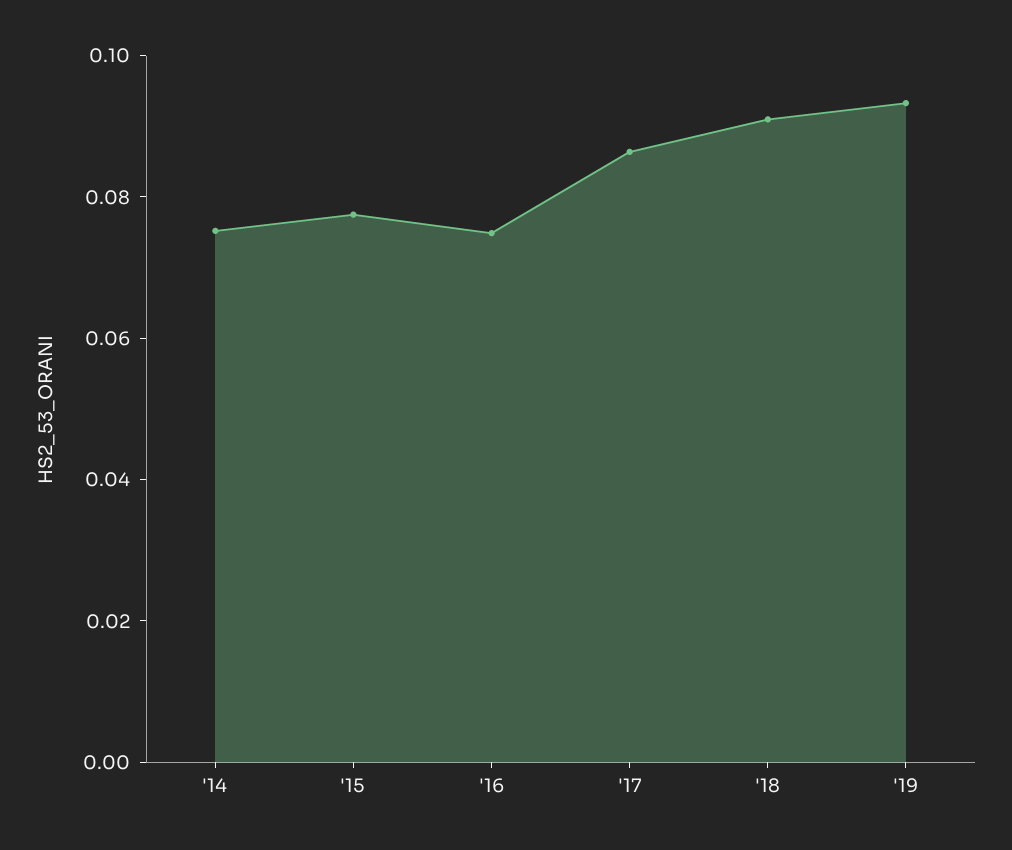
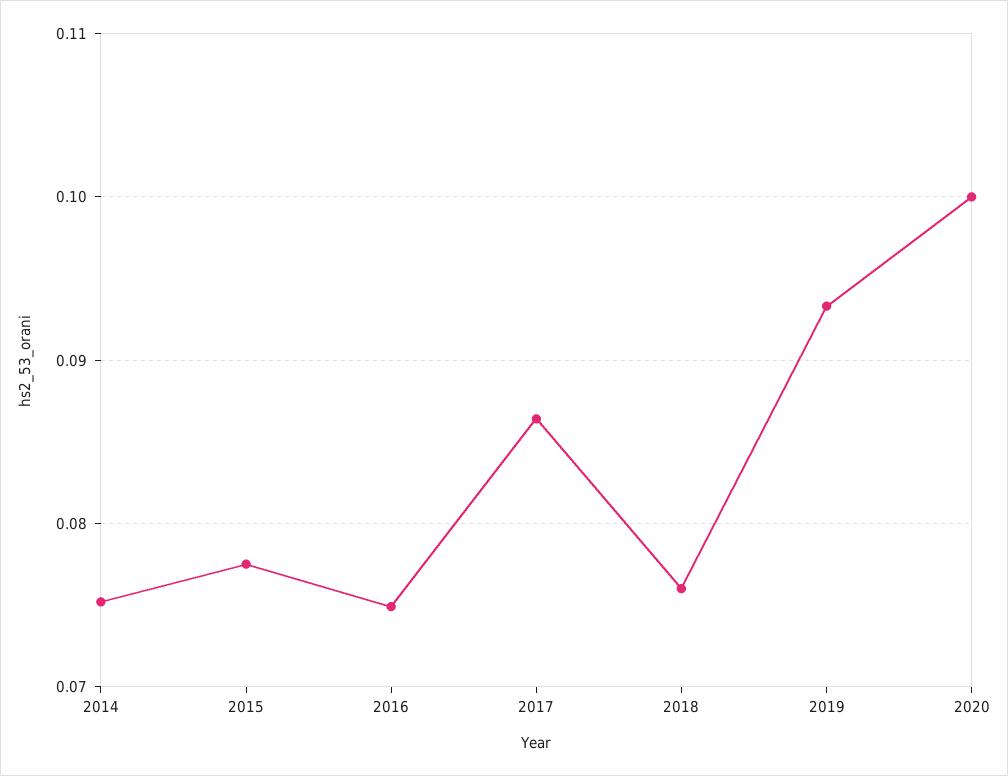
'18: 0.09 -> 0.076
2020: none -> 0.1

